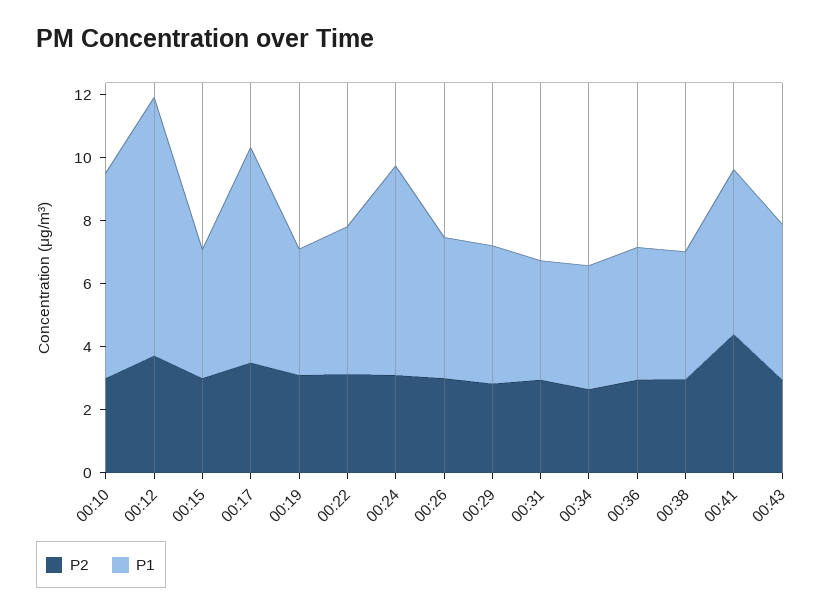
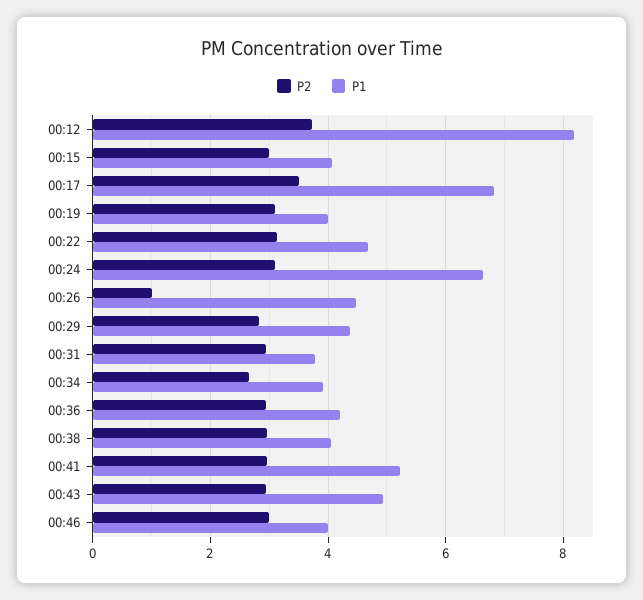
P2, 00:10: 3 -> none
P1, 00:10: 6.5 -> none
P2, 00:26: 3 -> 1
P2, 00:41: 4.5 -> 3
P2, 00:46: none -> 3
P1, 00:46: none -> 4

